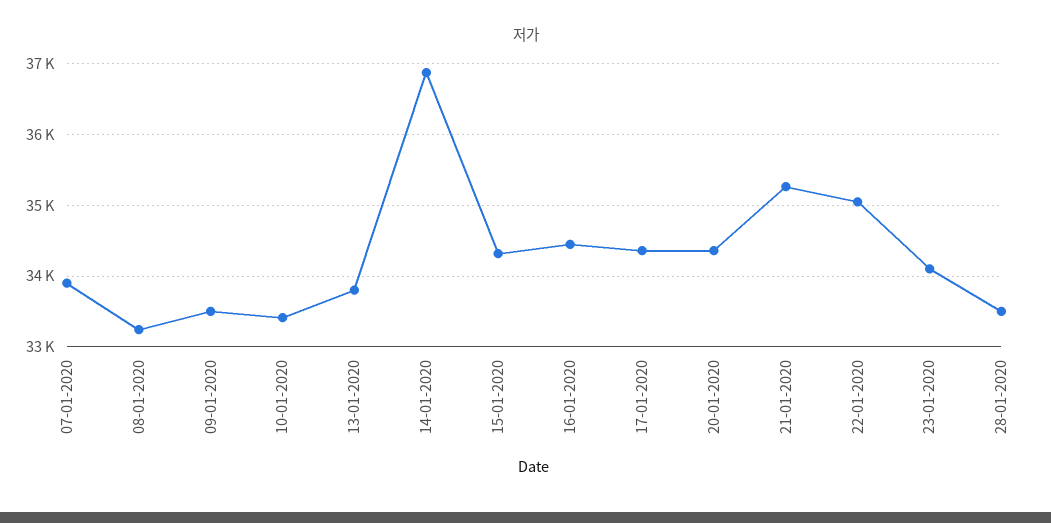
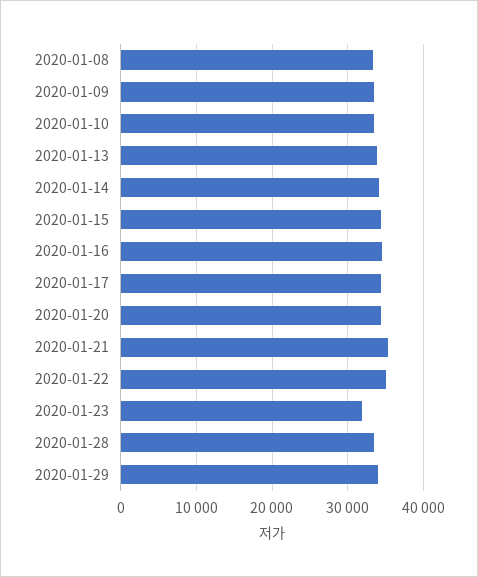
07-01-2020: 33900 -> none
14-01-2020: 36900 -> 34000
23-01-2020: 34100 -> 32000
2020-01-29: none -> 34000

